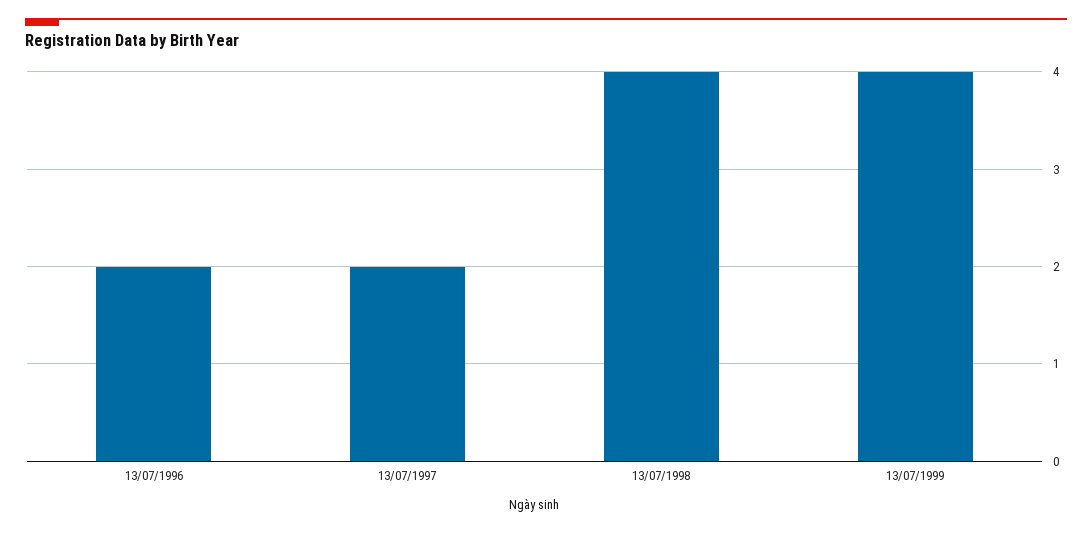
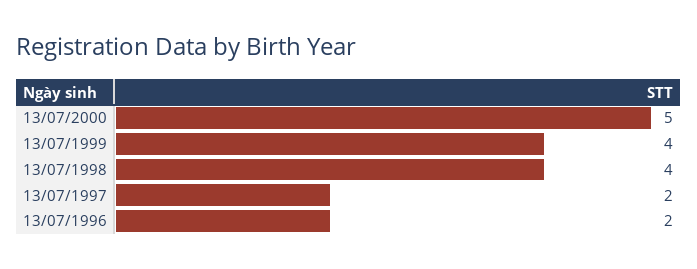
13/07/2000: none -> 5

